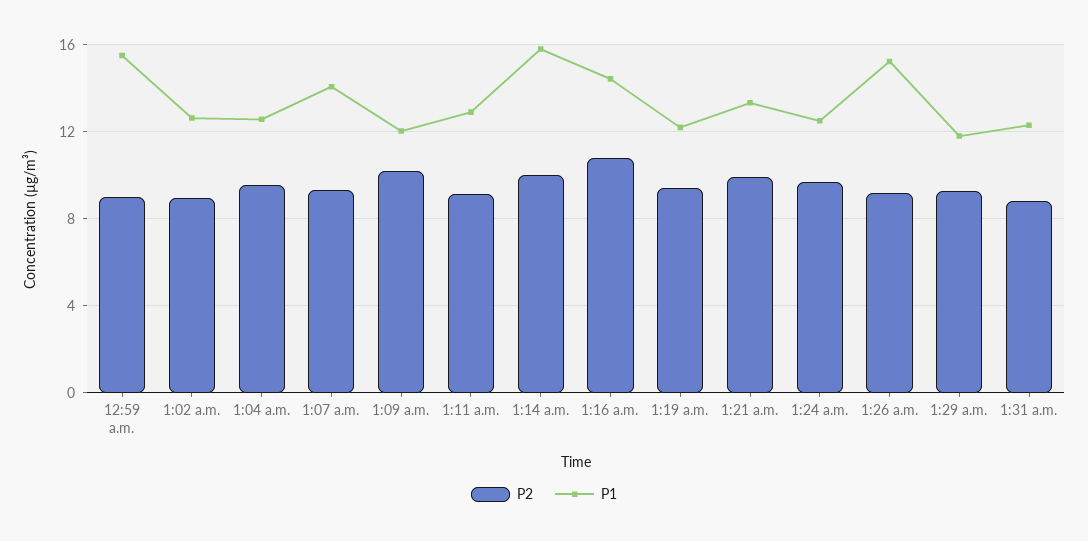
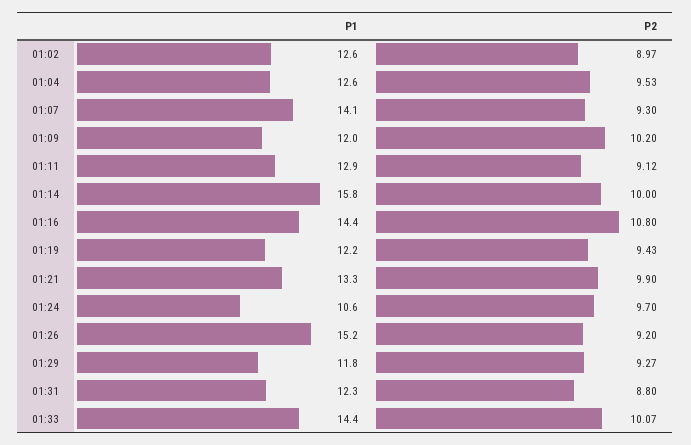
P2, 12:59 a.m.: 9 -> none
P1, 12:59 a.m.: 15.5 -> none
P1, 1:24 a.m.: 12.5 -> 10.6
P1, 01:33: none -> 14.4
P2, 01:33: none -> 10.07

